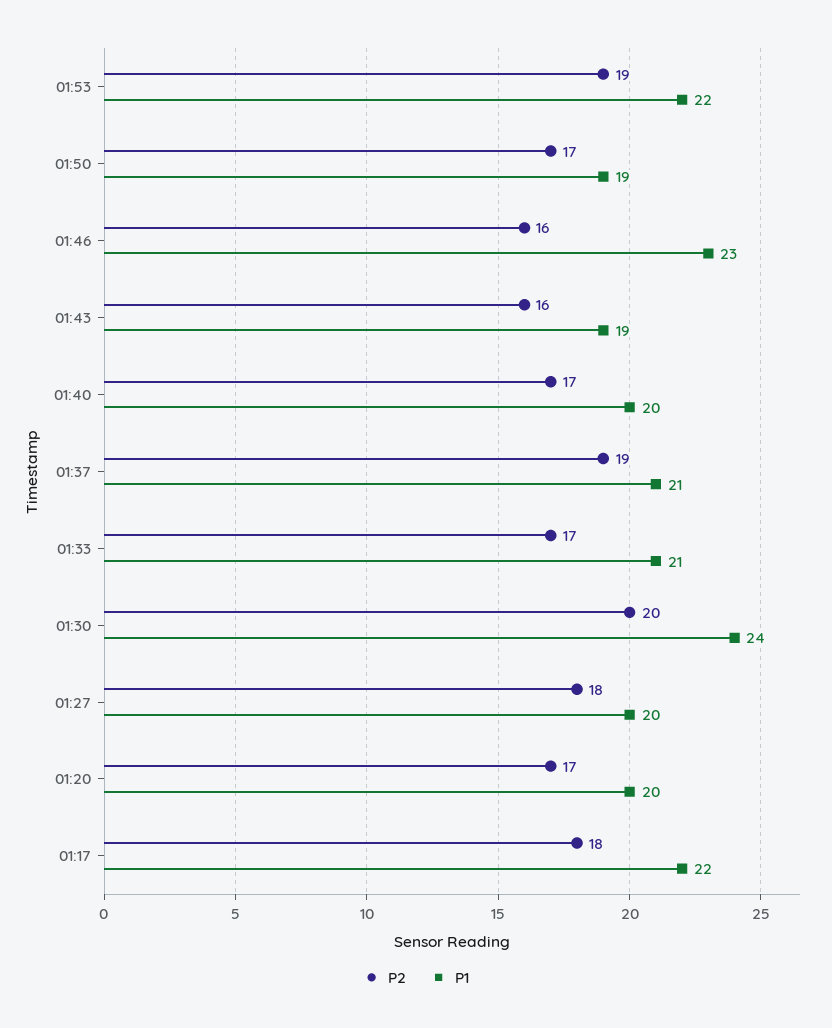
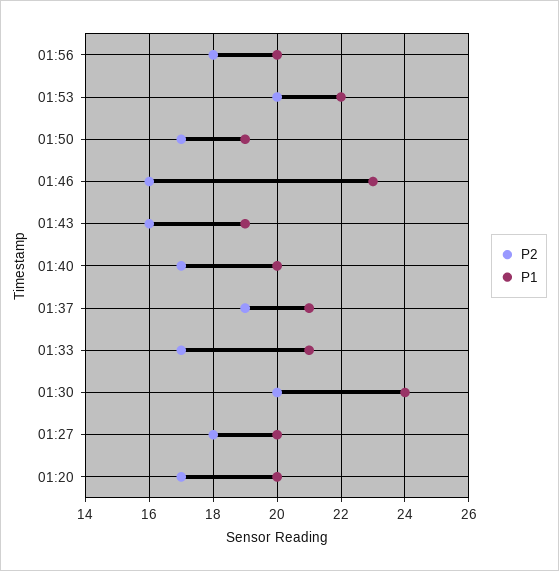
P2, 01:53: 19 -> 20
P2, 01:17: 18 -> none
P1, 01:17: 22 -> none
P2, 01:56: none -> 18
P1, 01:56: none -> 20

